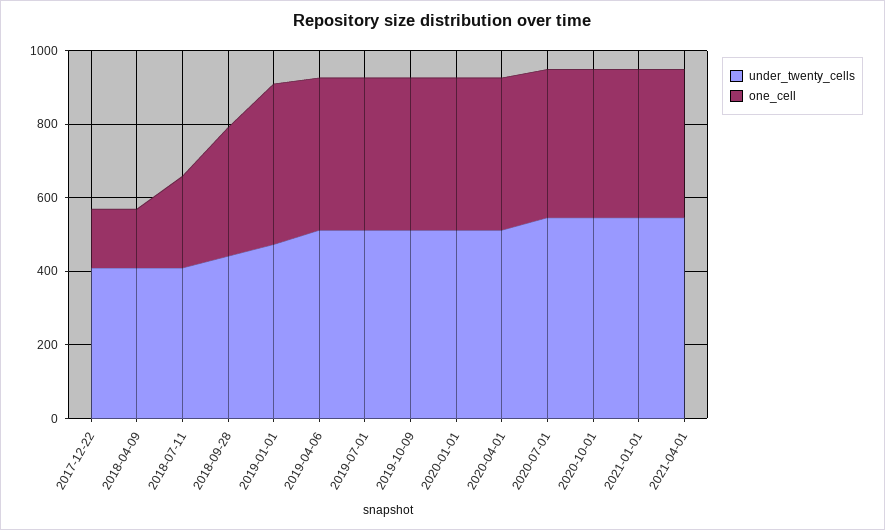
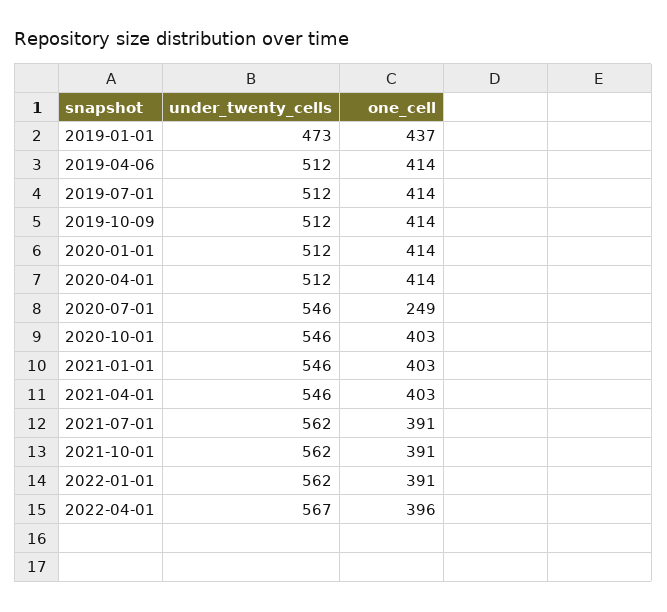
under_twenty_cells, 2017-12-22: 400 -> none
one_cell, 2017-12-22: 150 -> none
under_twenty_cells, 2018-04-09: 400 -> none
one_cell, 2018-04-09: 150 -> none
under_twenty_cells, 2018-07-11: 400 -> none
one_cell, 2018-07-11: 250 -> none
under_twenty_cells, 2018-09-28: 450 -> none
one_cell, 2018-09-28: 350 -> none
one_cell, 2020-07-01: 400 -> 249
under_twenty_cells, 2021-07-01: none -> 562
one_cell, 2021-07-01: none -> 391
under_twenty_cells, 2021-10-01: none -> 562
one_cell, 2021-10-01: none -> 391
under_twenty_cells, 2022-01-01: none -> 562
one_cell, 2022-01-01: none -> 391
under_twenty_cells, 2022-04-01: none -> 567
one_cell, 2022-04-01: none -> 396

